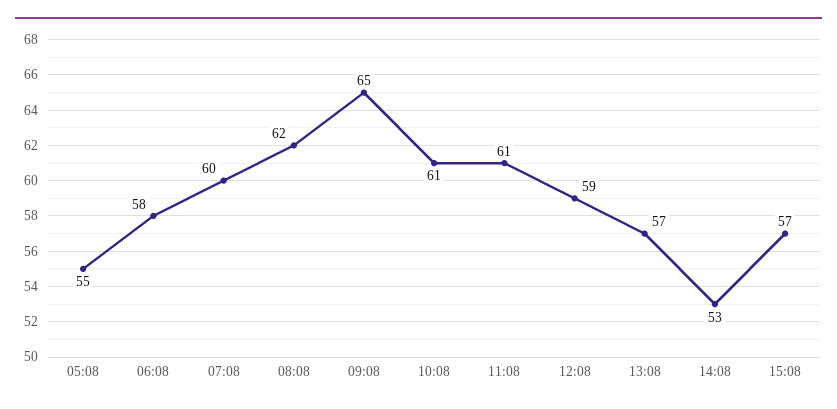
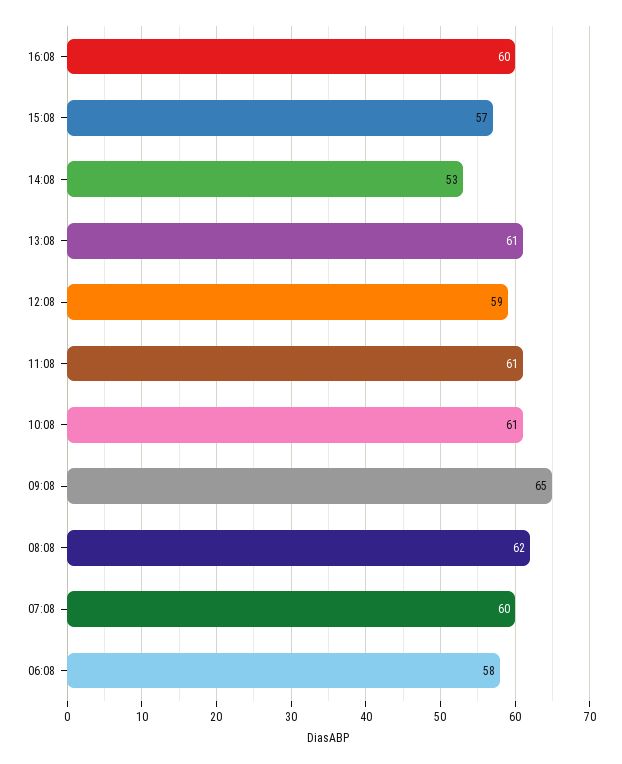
05:08: 55 -> none
13:08: 57 -> 61
16:08: none -> 60

